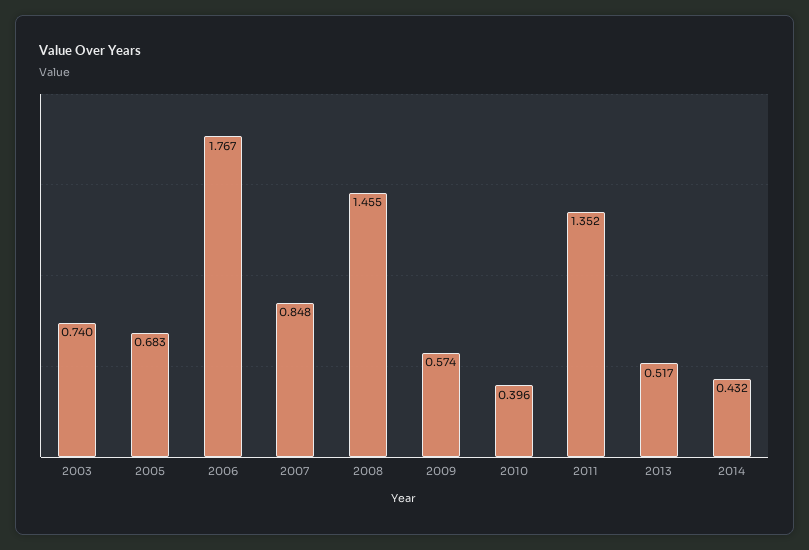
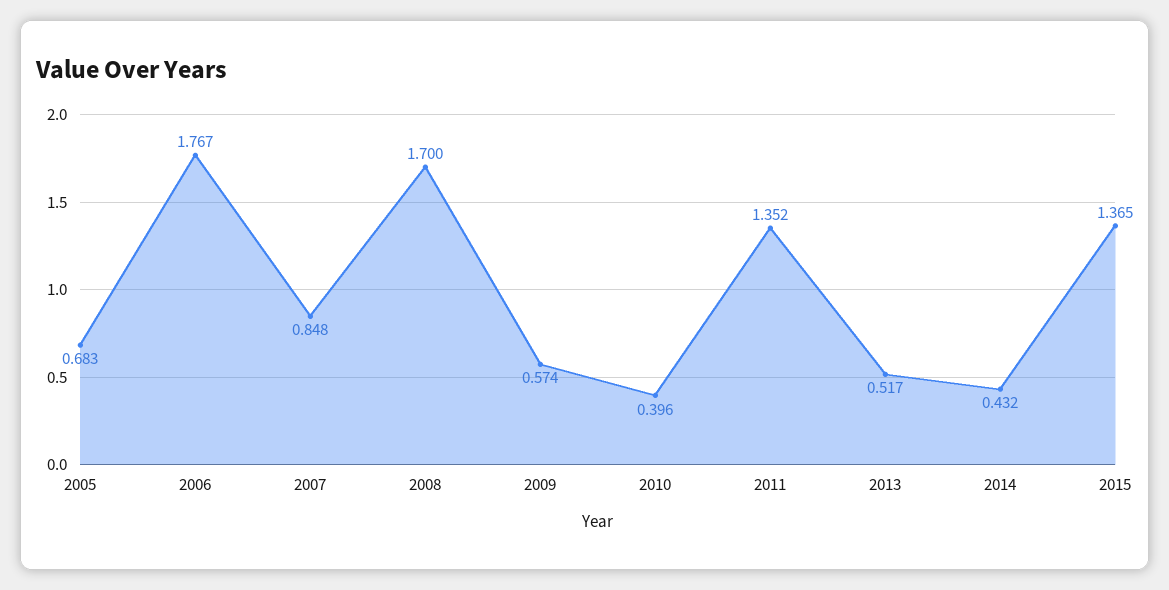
2003: 0.74 -> none
2008: 1.455 -> 1.7
2015: none -> 1.365

